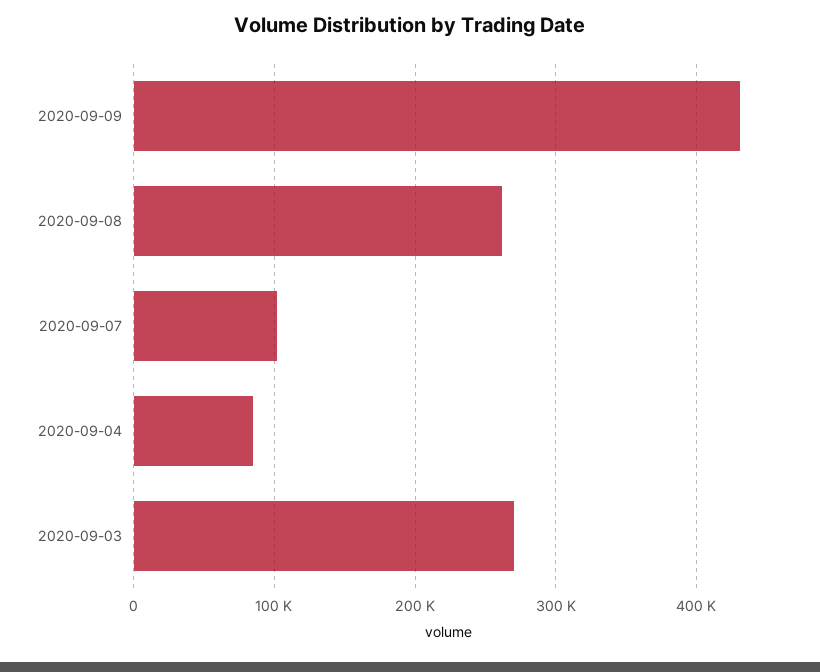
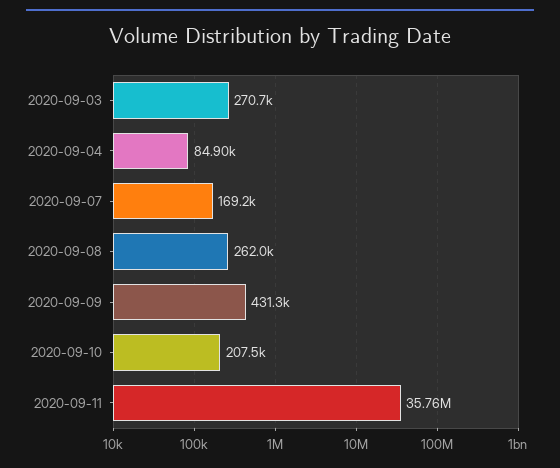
2020-09-07: 100000 -> 169200
2020-09-10: none -> 207500
2020-09-11: none -> 35760000

